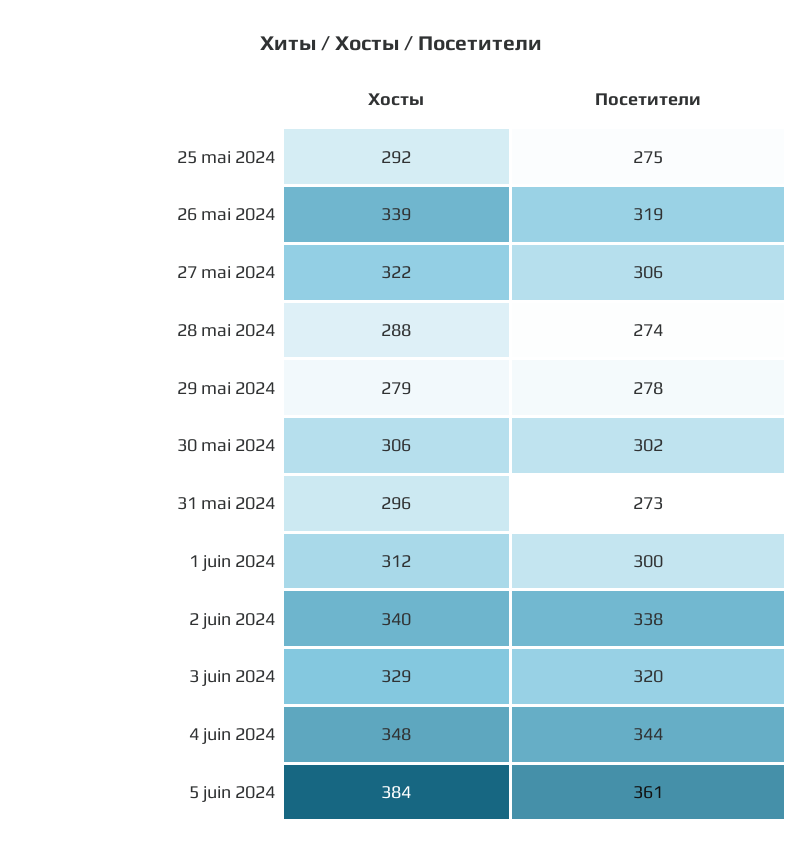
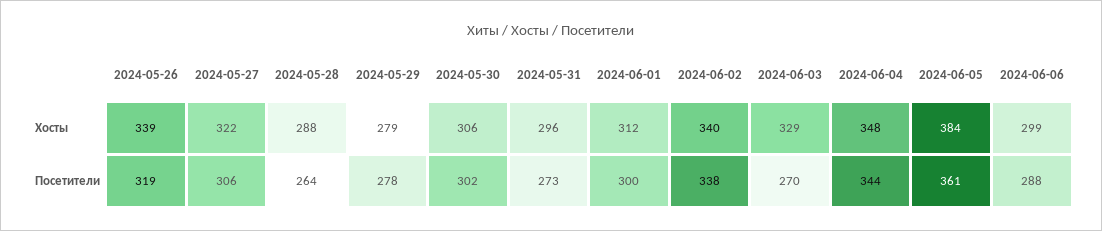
Хосты, 25 mai 2024: 292 -> none
Посетители, 25 mai 2024: 275 -> none
Посетители, 28 mai 2024: 274 -> 264
Посетители, 3 juin 2024: 320 -> 270
Хосты, 2024-06-06: none -> 299
Посетители, 2024-06-06: none -> 288

